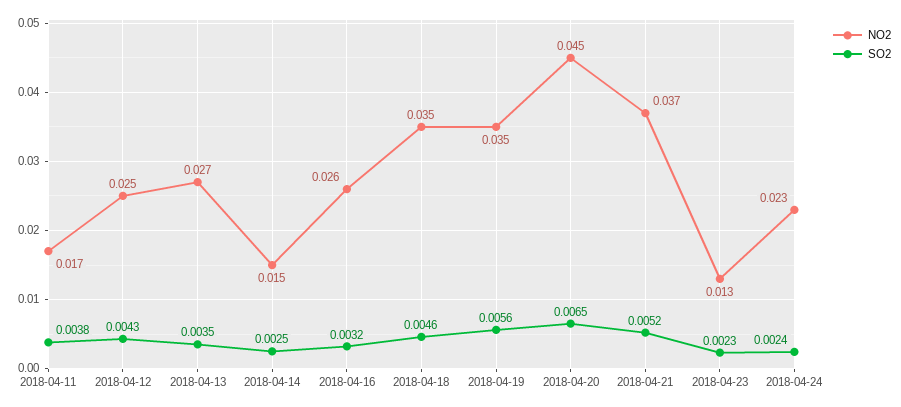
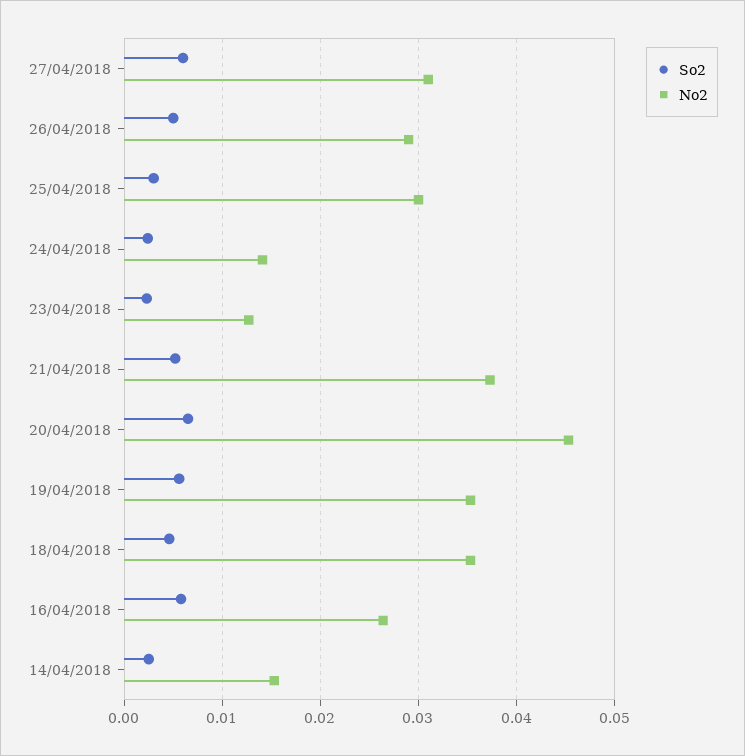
NO2, 2018-04-11: 0.017 -> none
SO2, 2018-04-11: 0.0038 -> none
NO2, 2018-04-12: 0.025 -> none
SO2, 2018-04-12: 0.0043 -> none
NO2, 2018-04-13: 0.027 -> none
SO2, 2018-04-13: 0.0035 -> none
SO2, 2018-04-16: 0.0032 -> 0.006
NO2, 2018-04-24: 0.023 -> 0.014
SO2, 27/04/2018: none -> 0.006
NO2, 27/04/2018: none -> 0.031
SO2, 26/04/2018: none -> 0.005
NO2, 26/04/2018: none -> 0.029
SO2, 25/04/2018: none -> 0.003
NO2, 25/04/2018: none -> 0.03

